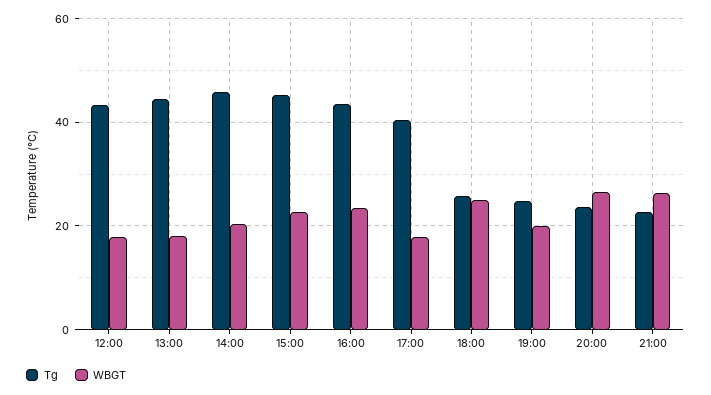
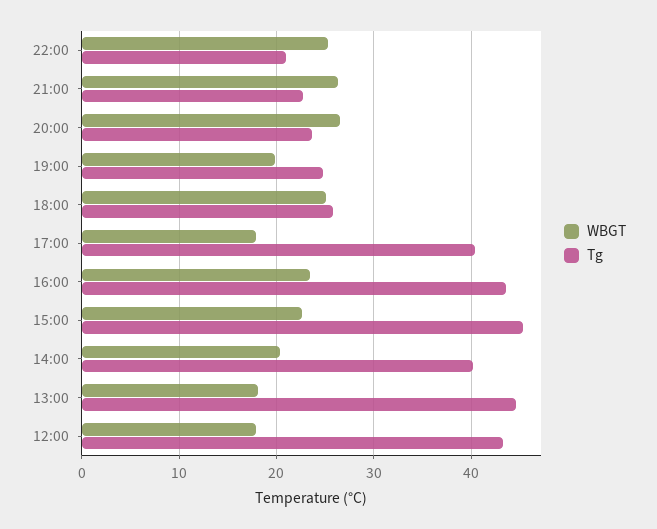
Tg, 14:00: 46 -> 40
WBGT, 22:00: none -> 25
Tg, 22:00: none -> 21

